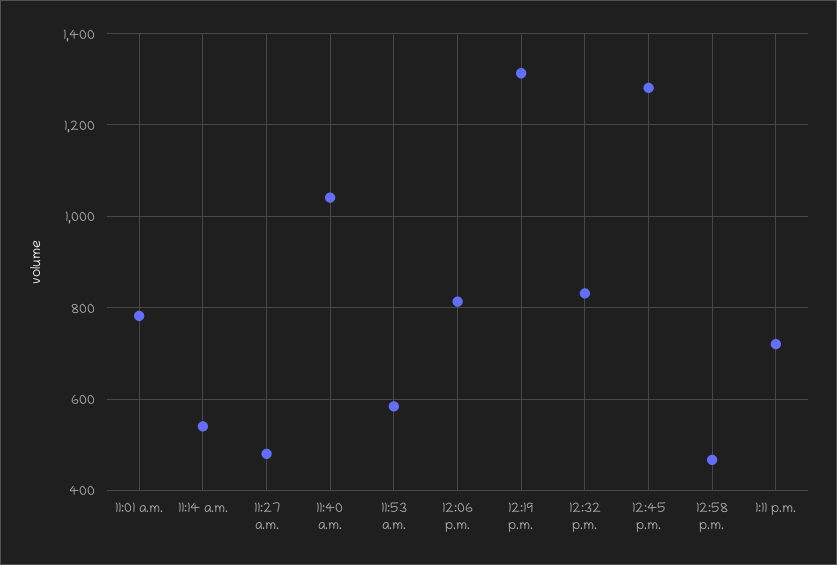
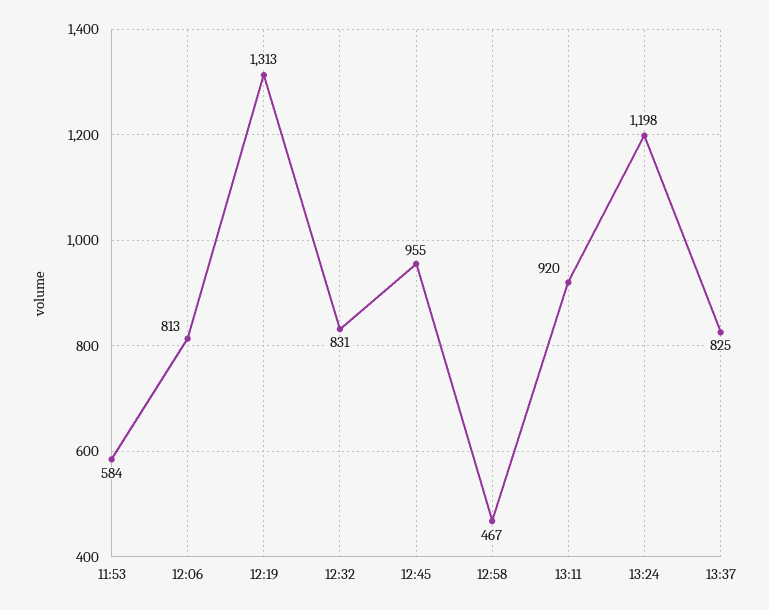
11:01 a.m.: 780 -> none
11:14 a.m.: 540 -> none
11:27 a.m.: 480 -> none
11:40 a.m.: 1040 -> none
12:45 p.m.: 1280 -> 955
1:11 p.m.: 720 -> 920
13:24: none -> 1198
13:37: none -> 825

